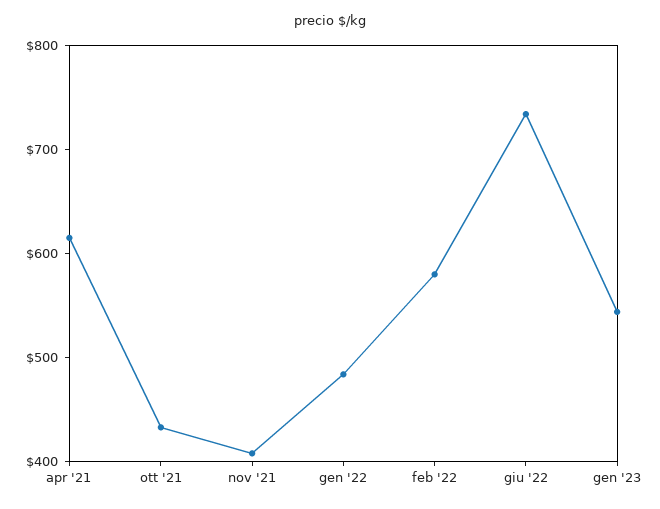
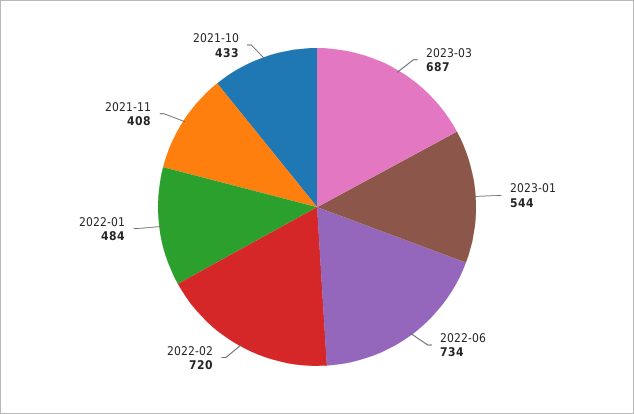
apr '21: 620 -> none
feb '22: 580 -> 720
2023-03: none -> 687

